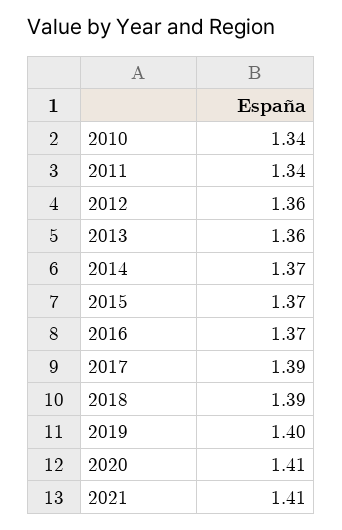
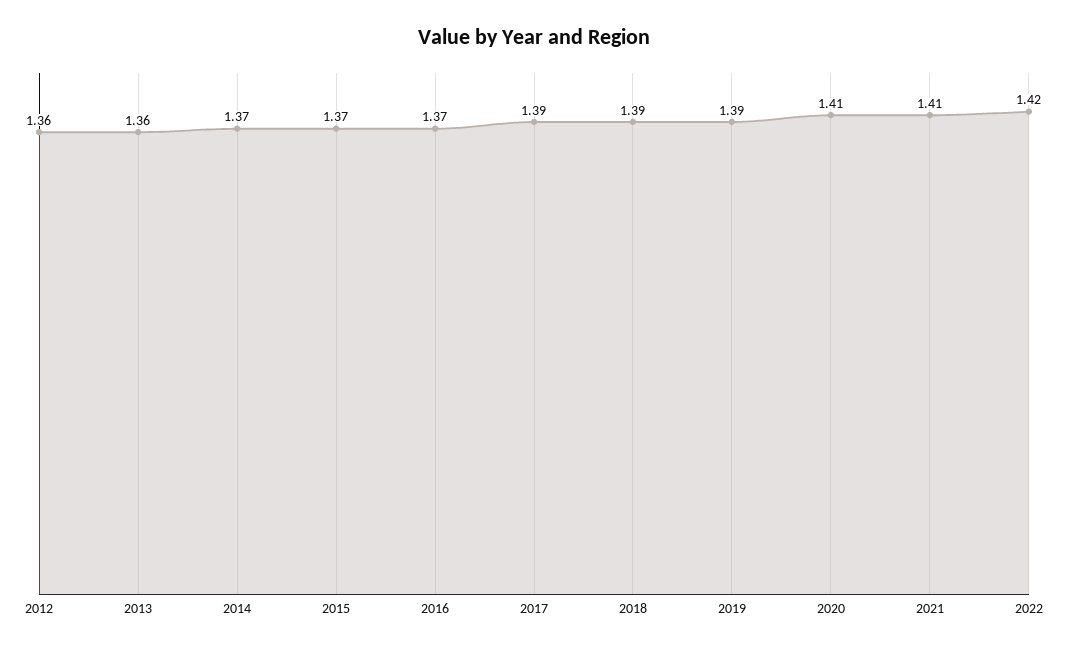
2010: 1.34 -> none
2011: 1.34 -> none
2019: 1.4 -> 1.39
2022: none -> 1.42

